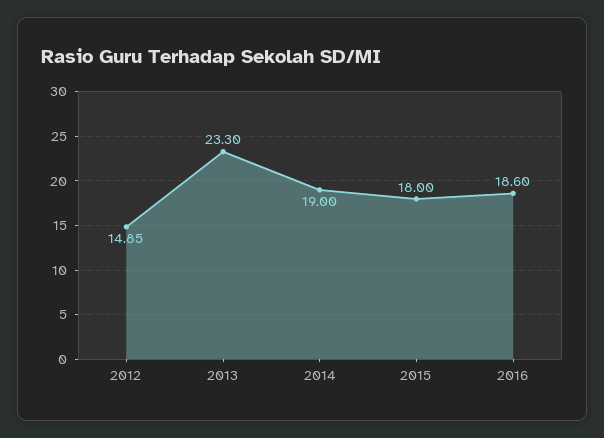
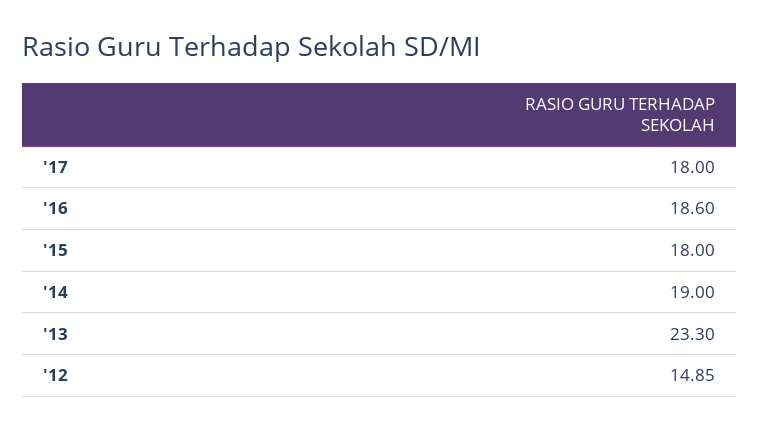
'17: none -> 18

